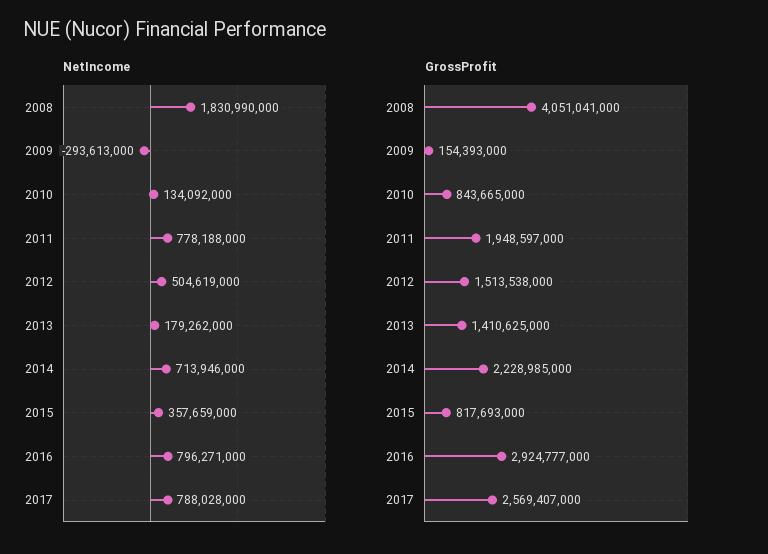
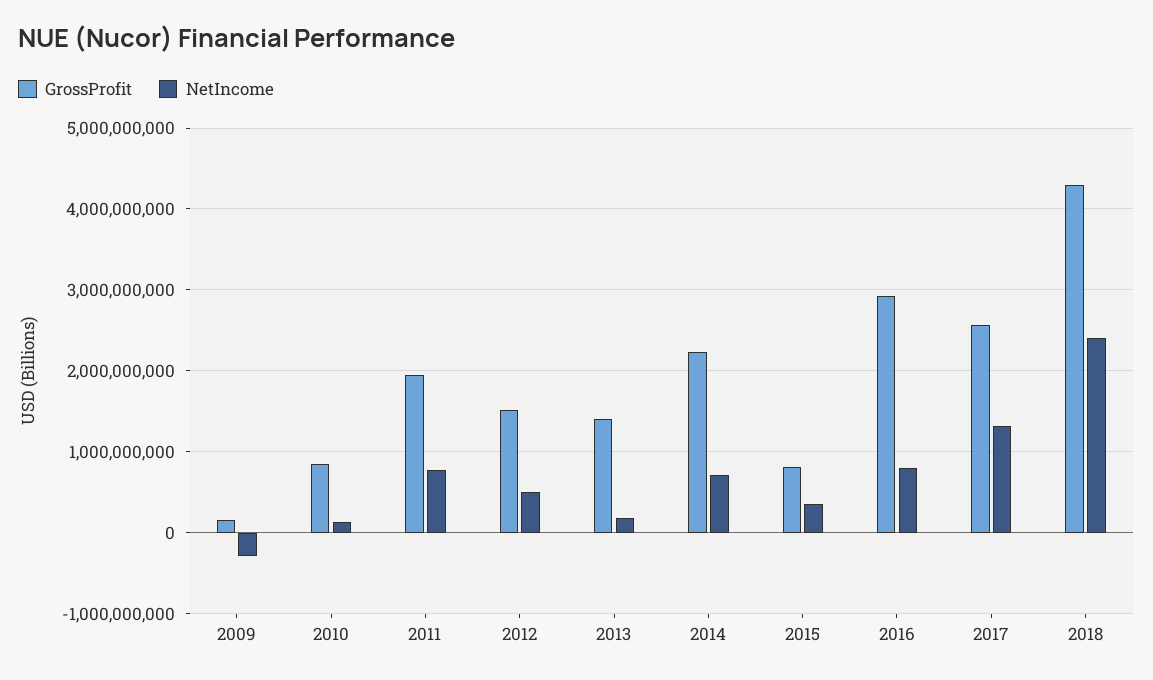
NetIncome, 2008: 1830990000 -> none
NetIncome, 2017: 788028000 -> 1300000000
GrossProfit, 2008: 4051041000 -> none
GrossProfit, 2018: none -> 4300000000
NetIncome, 2018: none -> 2400000000

